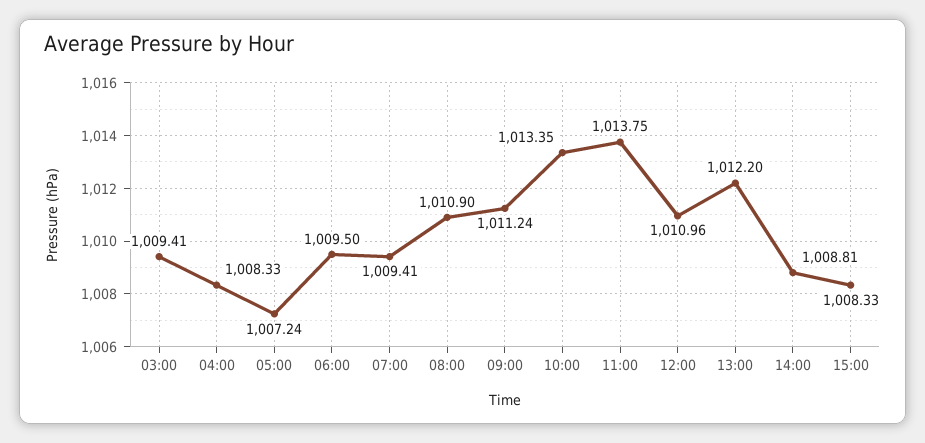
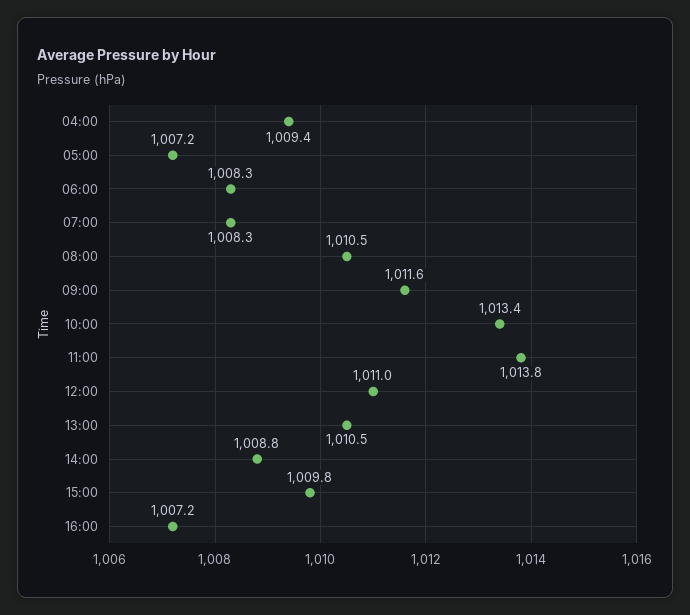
03:00: 1009.41 -> none
04:00: 1008.33 -> 1009.4
06:00: 1009.5 -> 1008.3
07:00: 1009.41 -> 1008.3
08:00: 1010.9 -> 1010.5
09:00: 1011.24 -> 1011.6
13:00: 1012.2 -> 1010.5
15:00: 1008.33 -> 1009.8
16:00: none -> 1007.2

